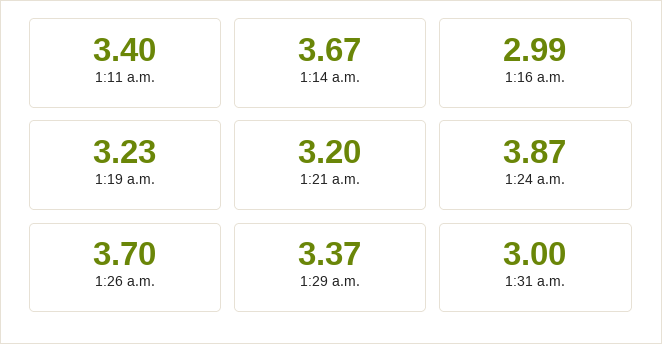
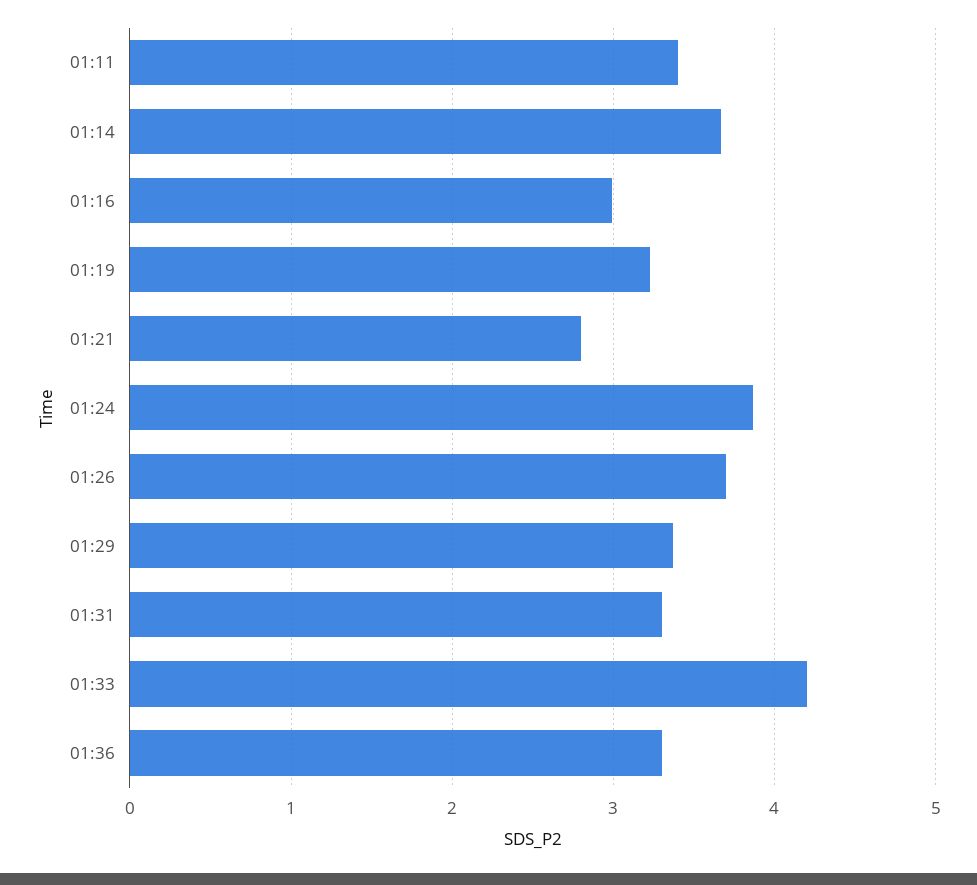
1:21 a.m.: 3.2 -> 2.8
1:31 a.m.: 3 -> 3.3
01:33: none -> 4.2
01:36: none -> 3.3

